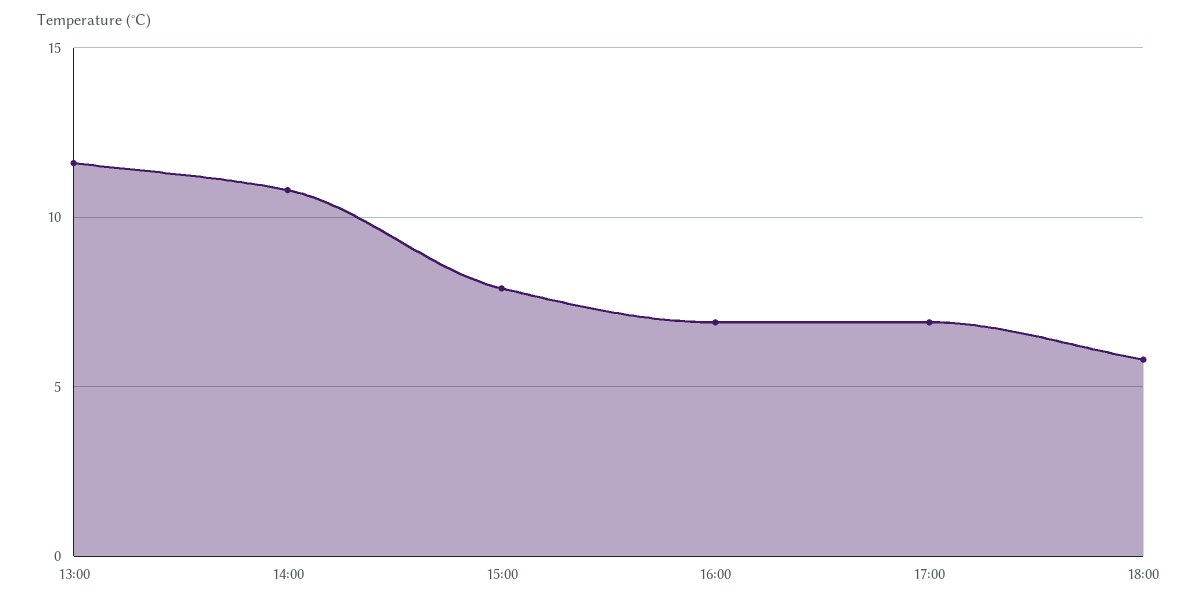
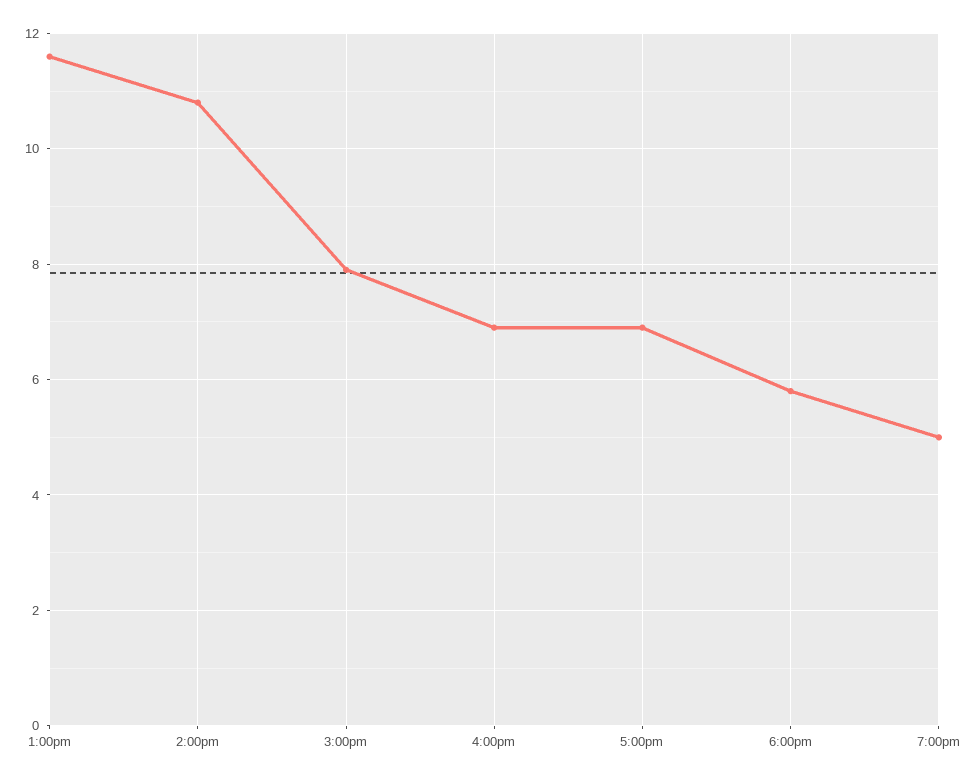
7:00pm: none -> 5

